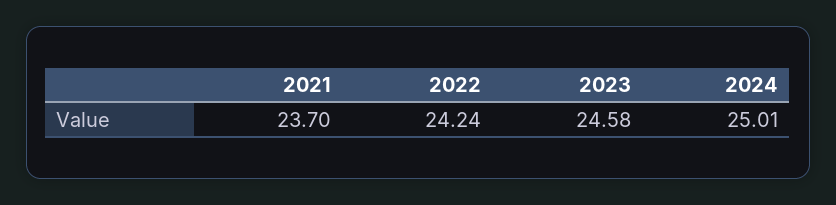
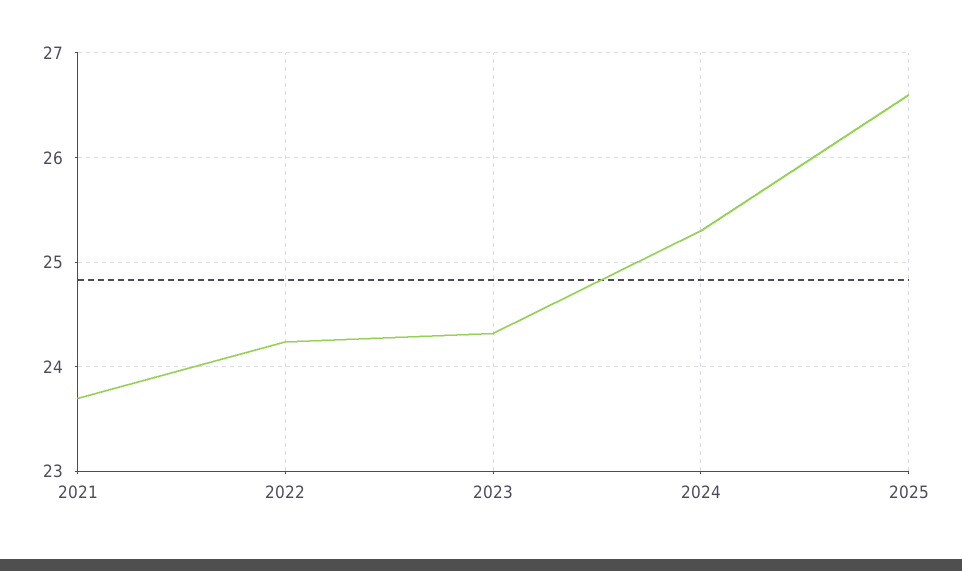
2023: 24.58 -> 24.3
2024: 25.01 -> 25.3
2025: none -> 26.6

